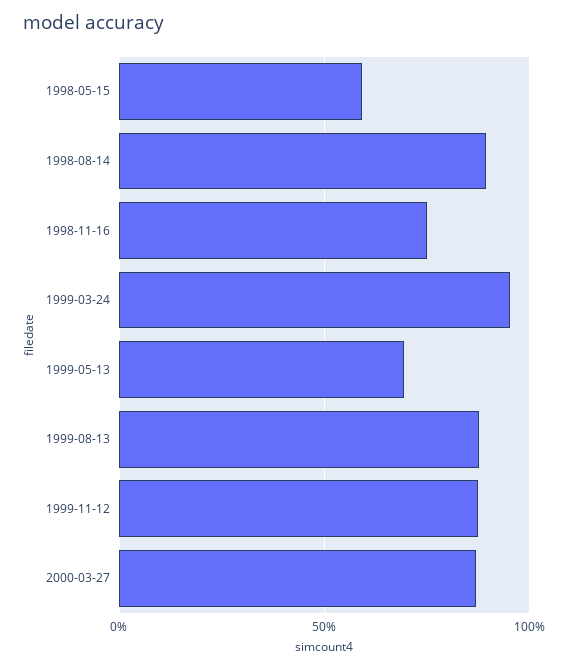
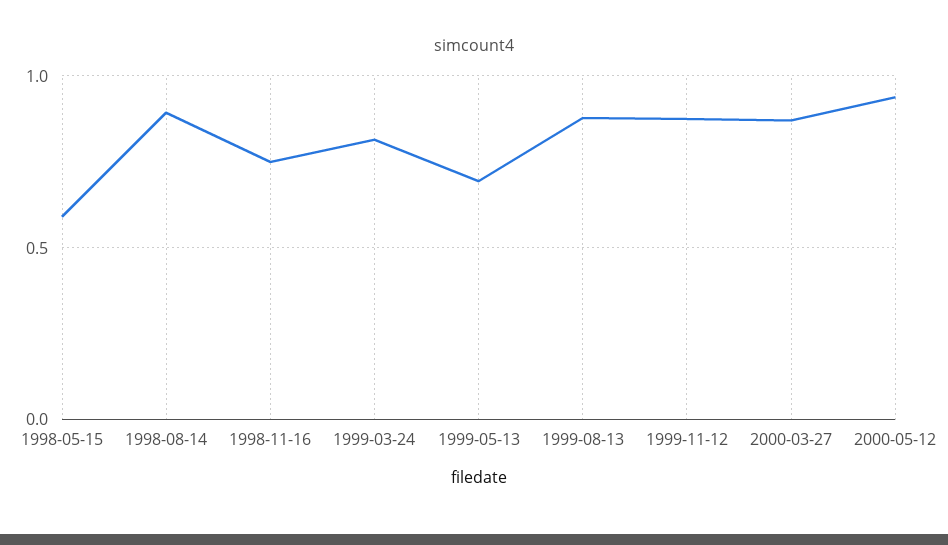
1999-03-24: 0.95 -> 0.8
2000-05-12: none -> 0.95

